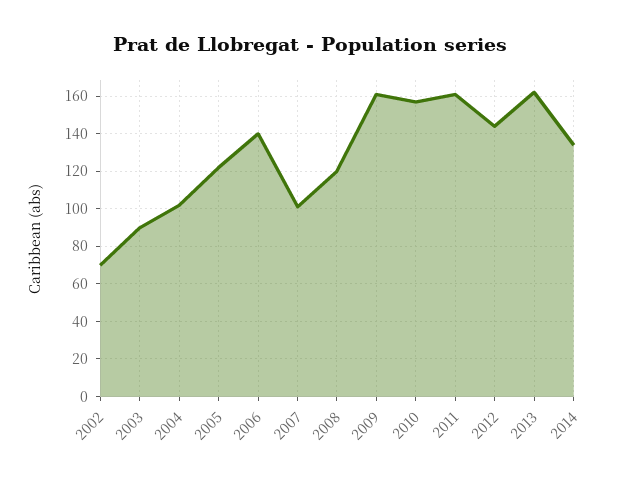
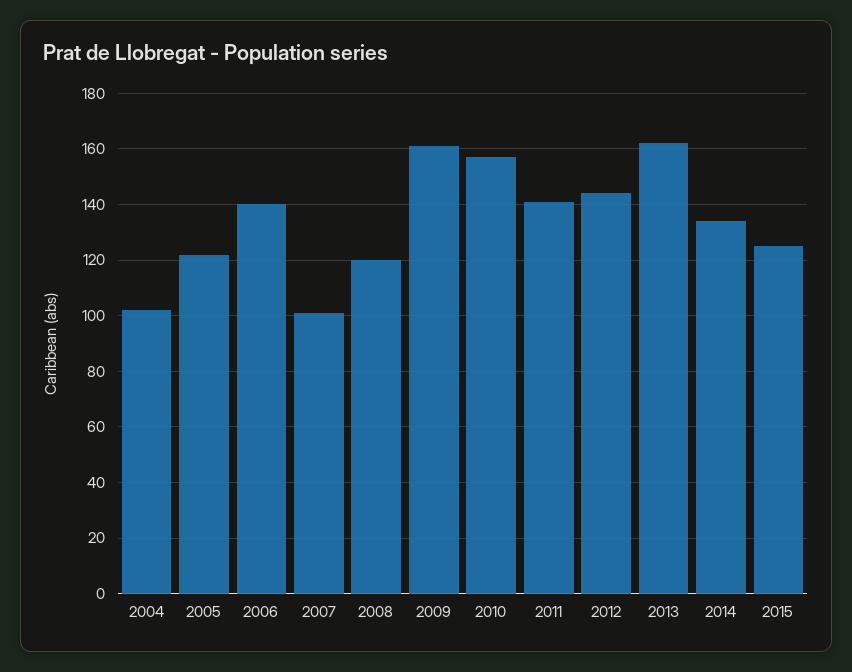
2002: 70 -> none
2003: 90 -> none
2011: 160 -> 140
2015: none -> 125

